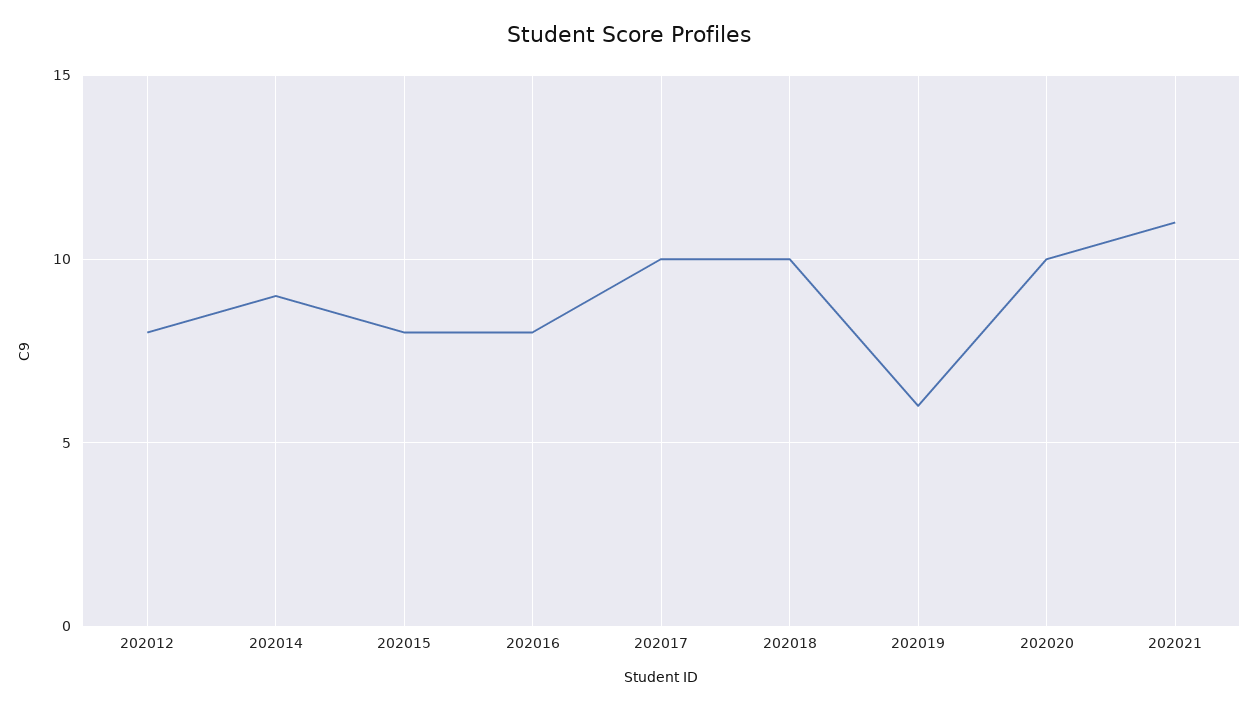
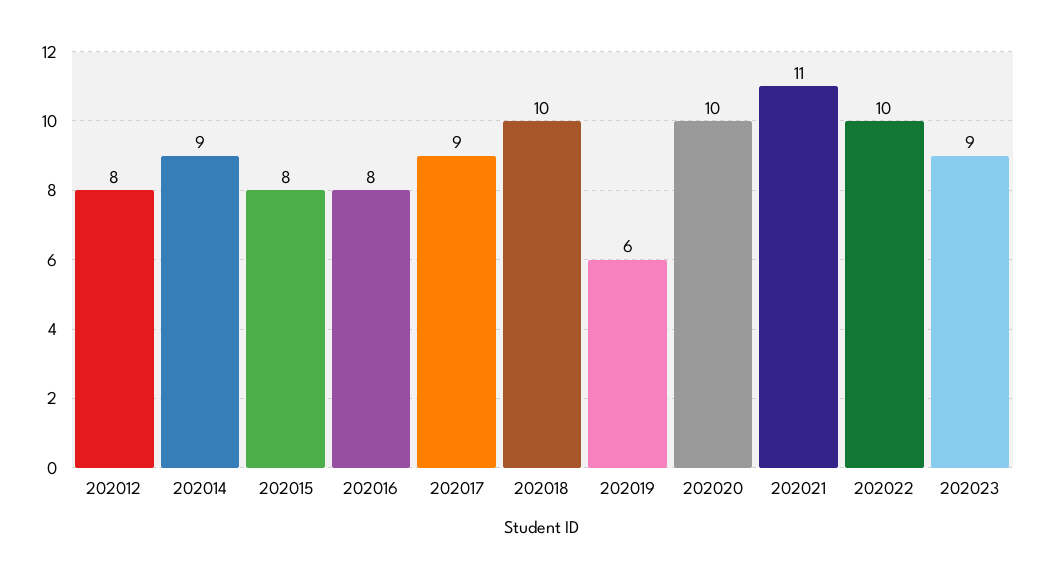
202017: 10 -> 9
202022: none -> 10
202023: none -> 9

